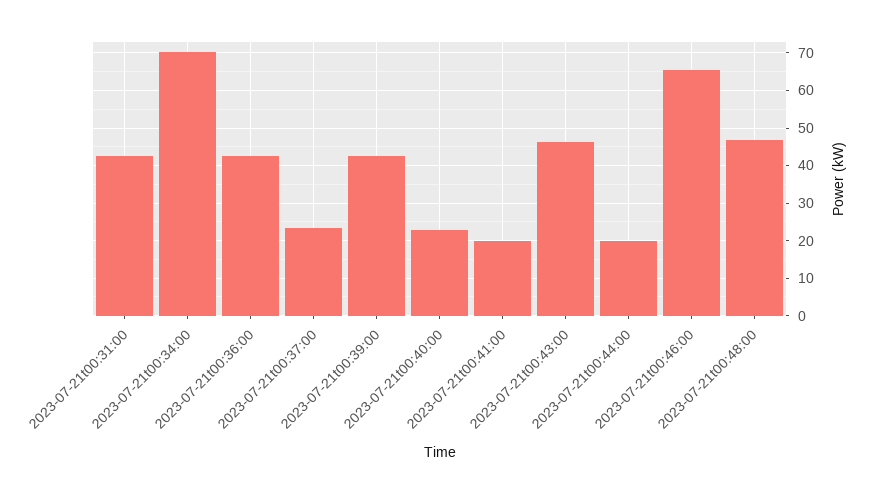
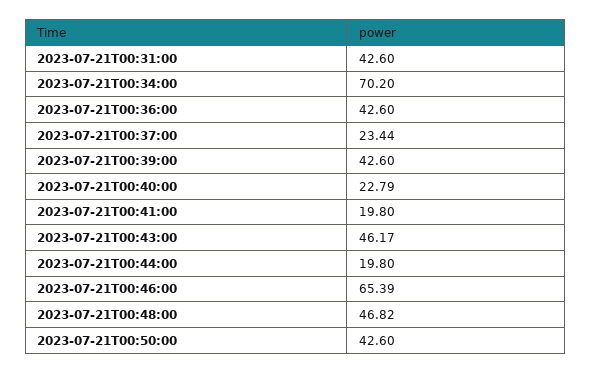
2023-07-21T00:50:00: none -> 42.6

